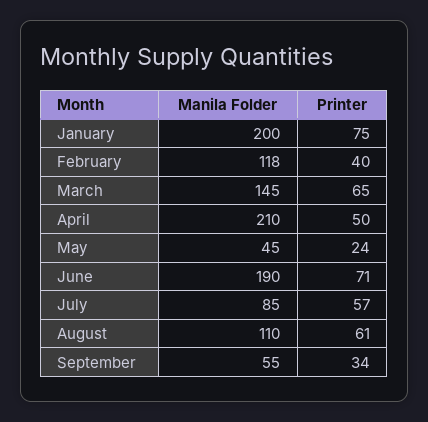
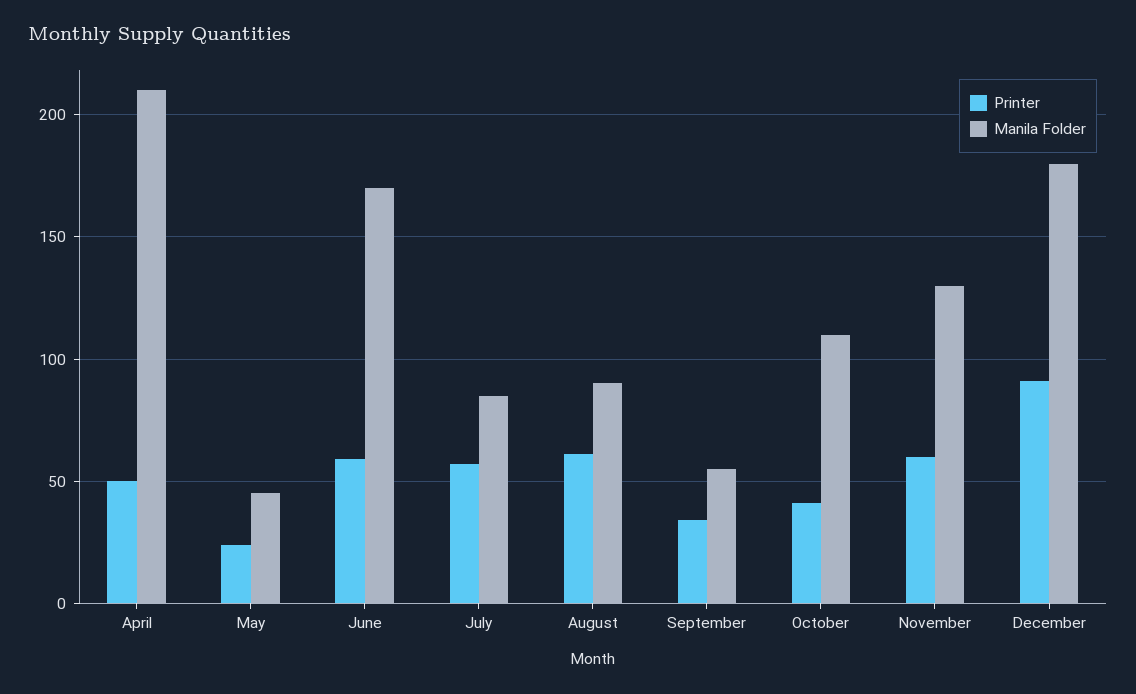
Manila Folder, January: 200 -> none
Printer, January: 75 -> none
Manila Folder, February: 118 -> none
Printer, February: 40 -> none
Manila Folder, March: 145 -> none
Printer, March: 65 -> none
Manila Folder, June: 190 -> 170
Printer, June: 71 -> 60
Manila Folder, August: 110 -> 90
Printer, October: none -> 40
Manila Folder, October: none -> 110
Printer, November: none -> 60
Manila Folder, November: none -> 130
Printer, December: none -> 90
Manila Folder, December: none -> 180

